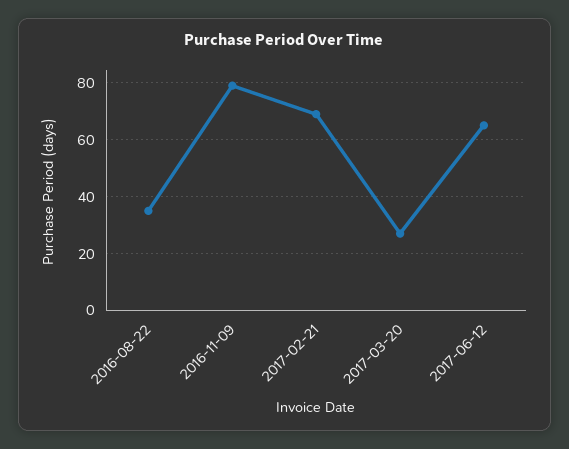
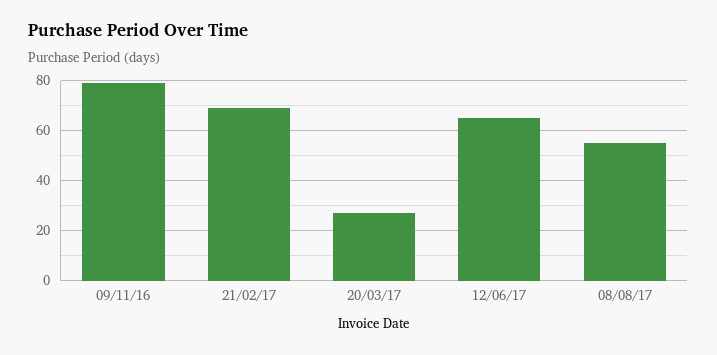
2016-08-22: 35 -> none
08/08/17: none -> 55

